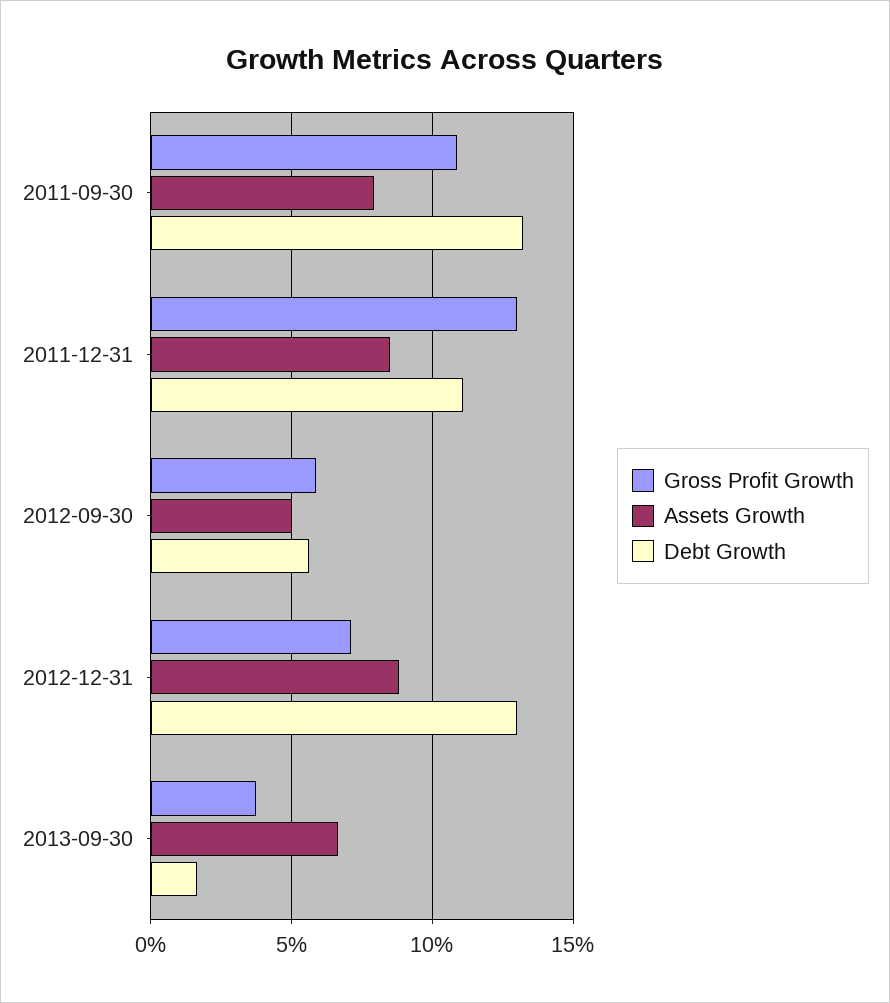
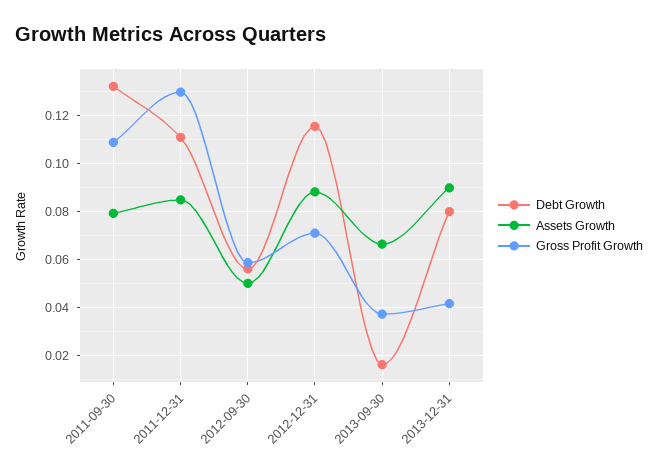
Debt Growth, 2012-12-31: 0.13 -> 0.115
Debt Growth, 2013-12-31: none -> 0.08
Assets Growth, 2013-12-31: none -> 0.09
Gross Profit Growth, 2013-12-31: none -> 0.0425

